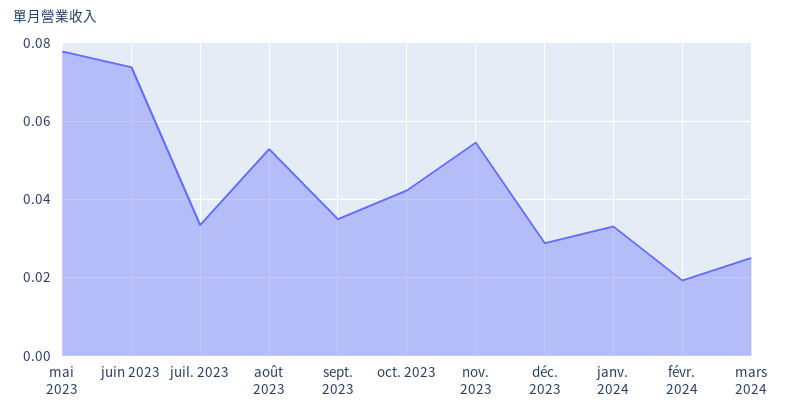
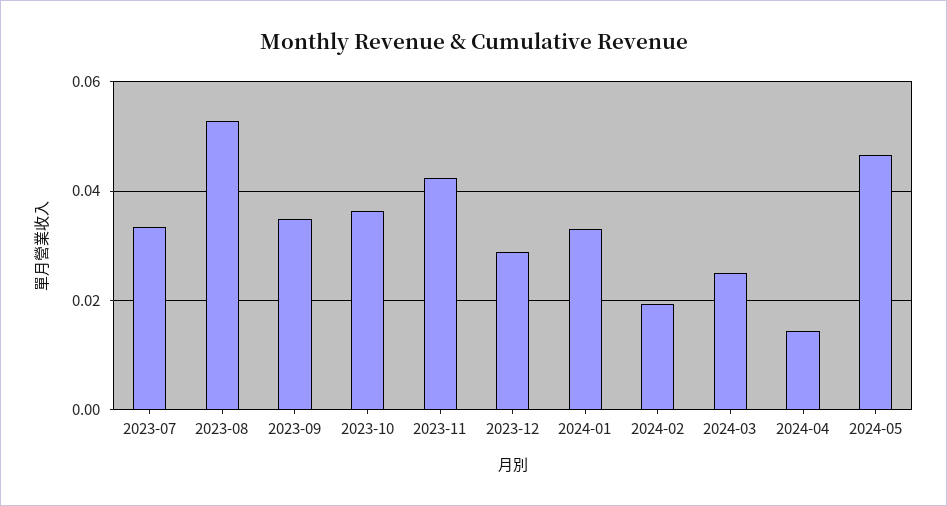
mai 2023: 0.078 -> none
juin 2023: 0.074 -> none
oct. 2023: 0.042 -> 0.036
nov. 2023: 0.054 -> 0.042
2024-04: none -> 0.014
2024-05: none -> 0.046

